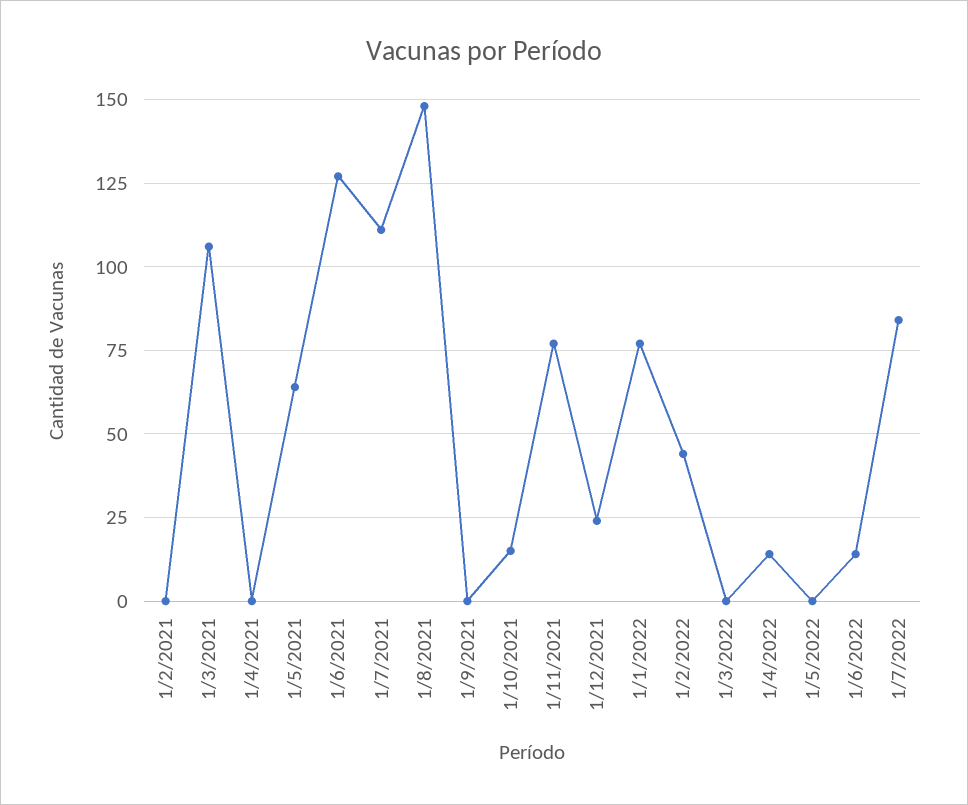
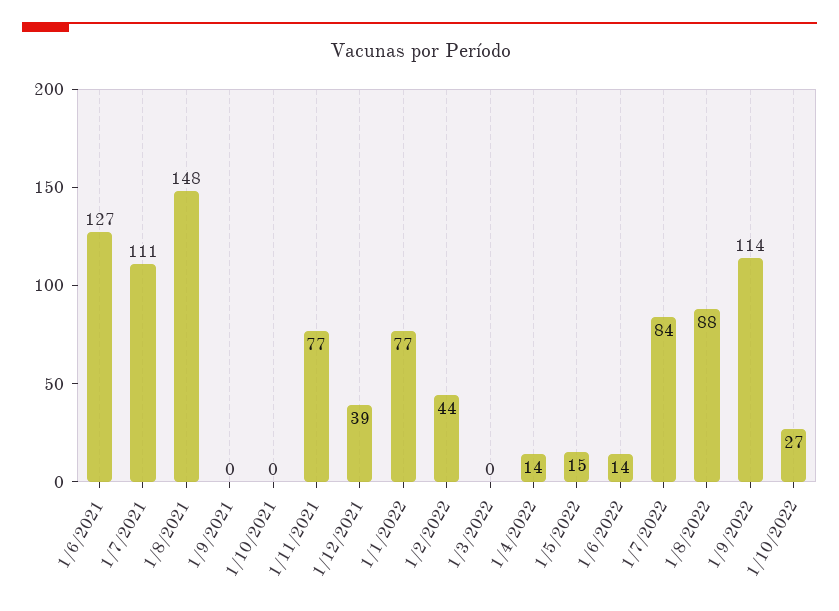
1/2/2021: 0 -> none
1/3/2021: 105 -> none
1/4/2021: 0 -> none
1/5/2021: 65 -> none
1/10/2021: 15 -> 0
1/12/2021: 25 -> 39
1/5/2022: 0 -> 15
1/8/2022: none -> 88
1/9/2022: none -> 114
1/10/2022: none -> 27

